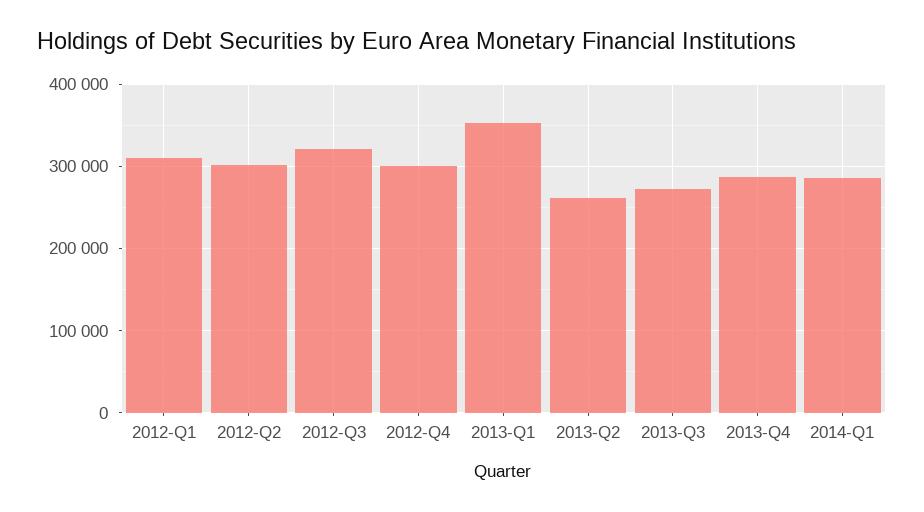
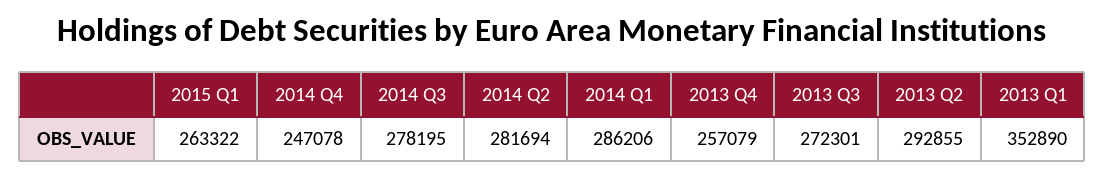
2012-Q1: 310000 -> none
2012-Q2: 300000 -> none
2012-Q3: 320000 -> none
2012-Q4: 300000 -> none
2013-Q2: 260000 -> 292855
2013-Q4: 290000 -> 257079
2015 Q1: none -> 263322
2014 Q4: none -> 247078
2014 Q3: none -> 278195
2014 Q2: none -> 281694

